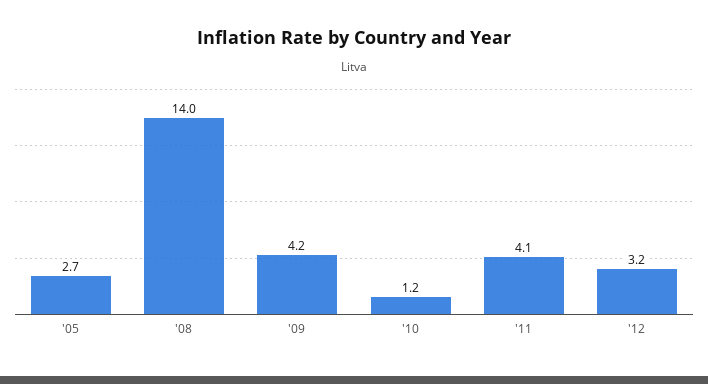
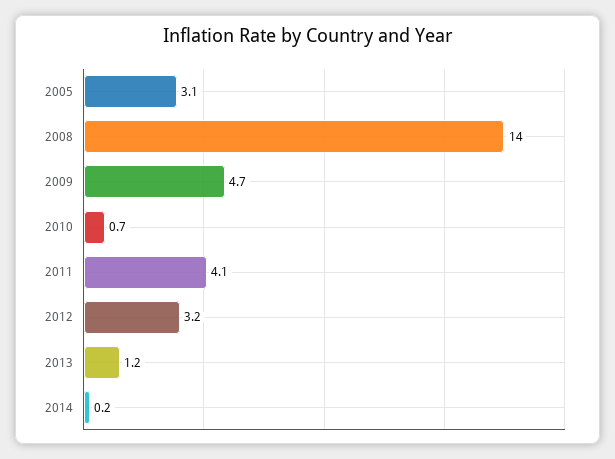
'05: 2.7 -> 3.1
'09: 4.2 -> 4.7
'10: 1.2 -> 0.7
2013: none -> 1.2
2014: none -> 0.2

